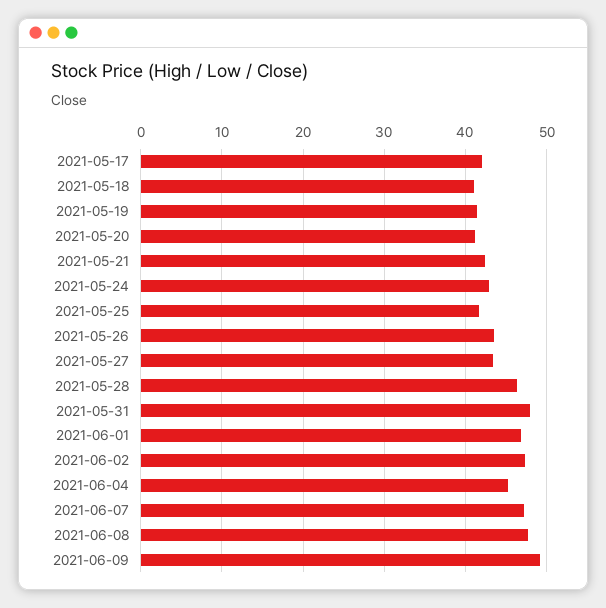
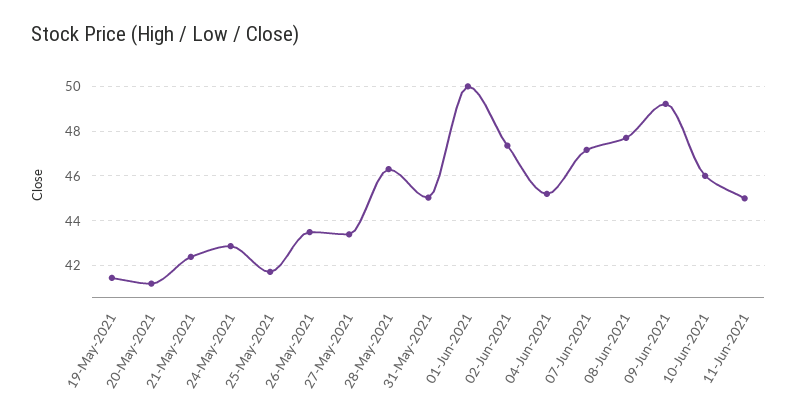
2021-05-17: 42 -> none
2021-05-18: 41 -> none
2021-05-31: 48 -> 45
2021-06-01: 47 -> 50
10-Jun-2021: none -> 46
11-Jun-2021: none -> 45

